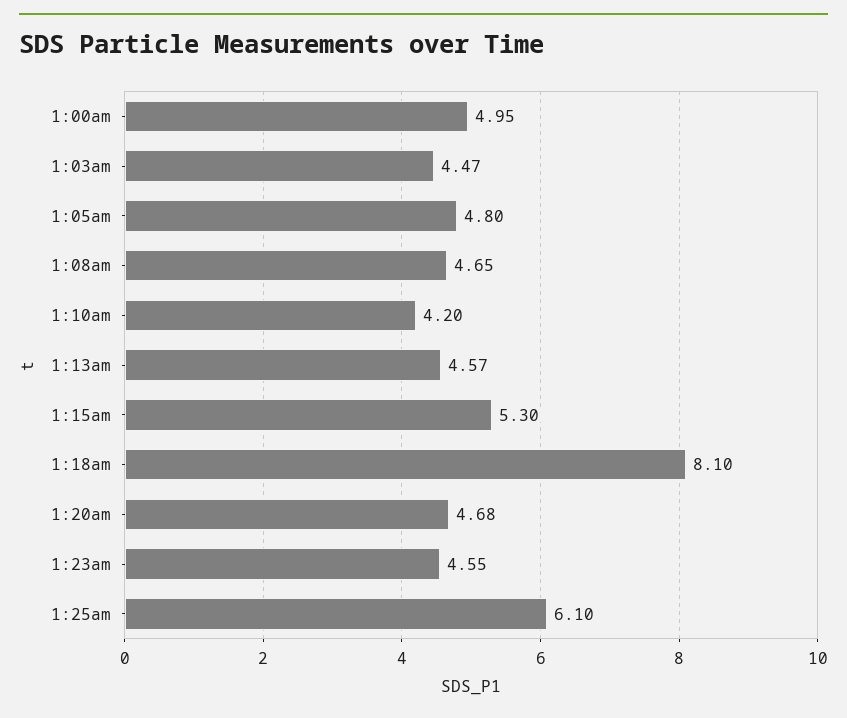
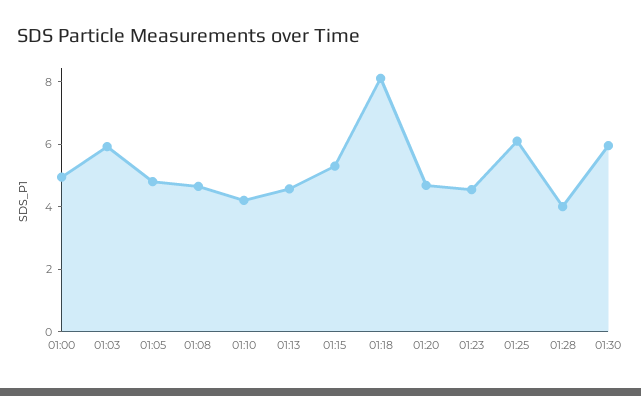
1:03am: 4.47 -> 6
01:28: none -> 4
01:30: none -> 6

